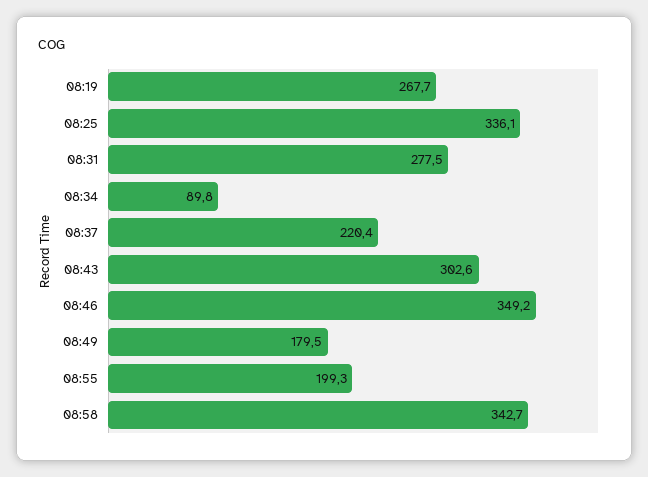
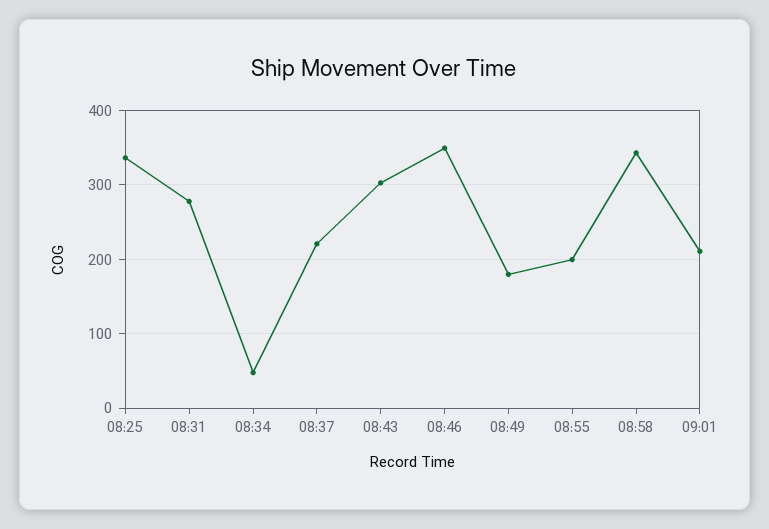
08:19: 267.7 -> none
08:34: 89.8 -> 50
09:01: none -> 210

